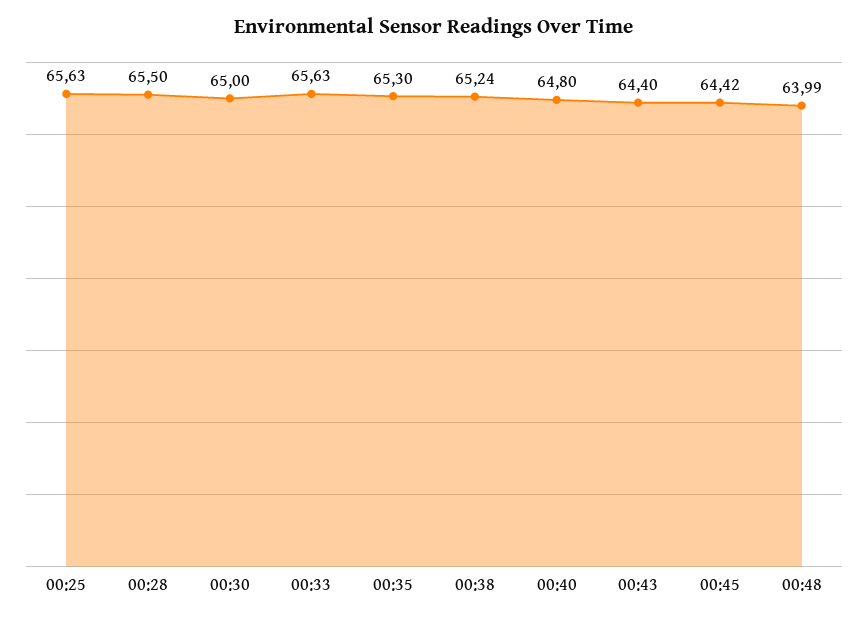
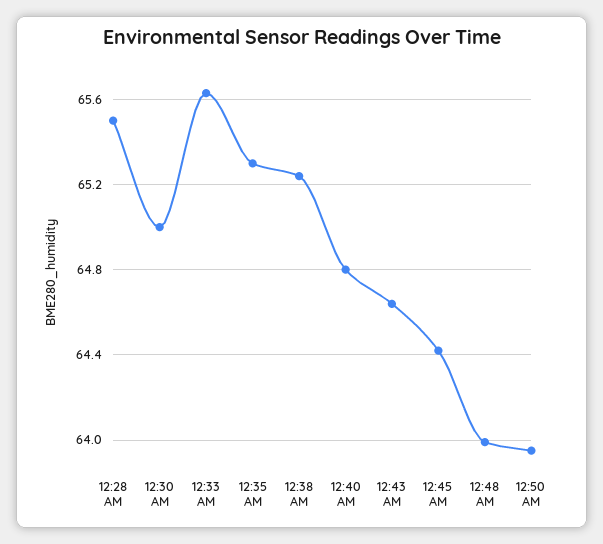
00:25: 65.63 -> none
00:43: 64.4 -> 64.65
12:50 AM: none -> 63.95

